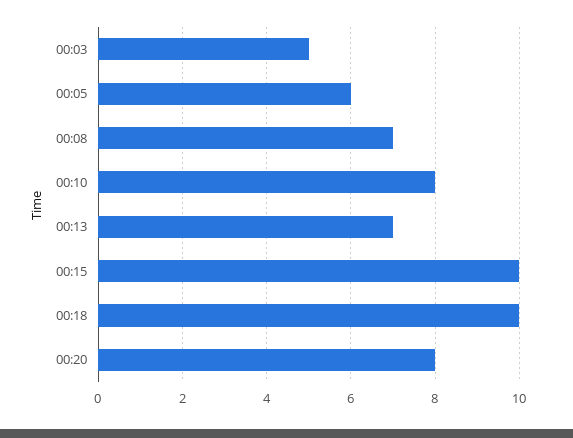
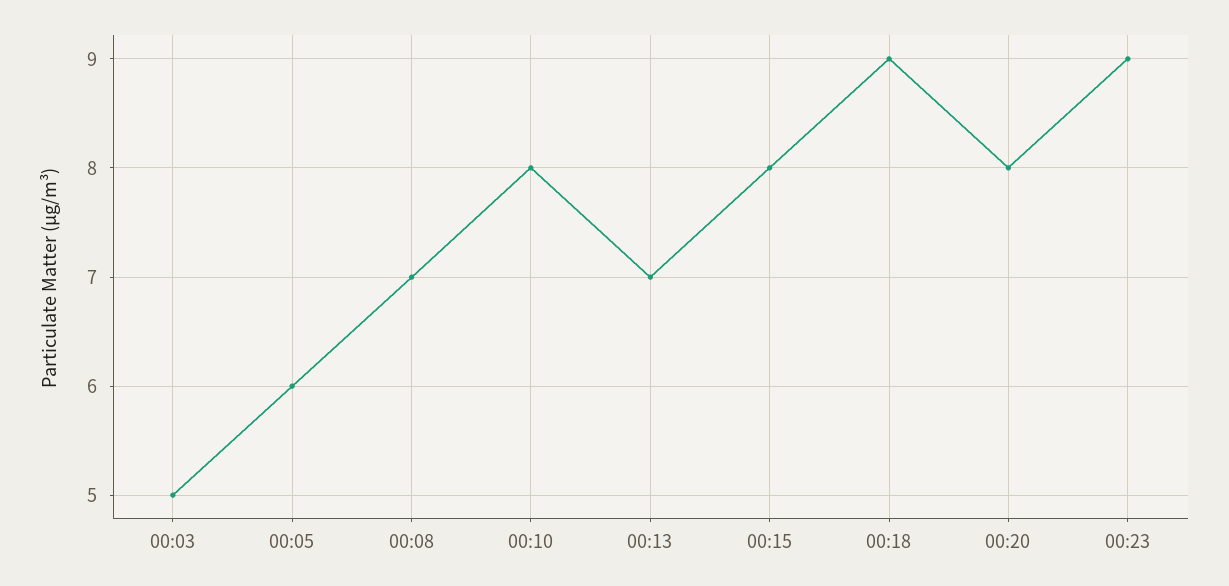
00:15: 10 -> 8
00:18: 10 -> 9
00:23: none -> 9

